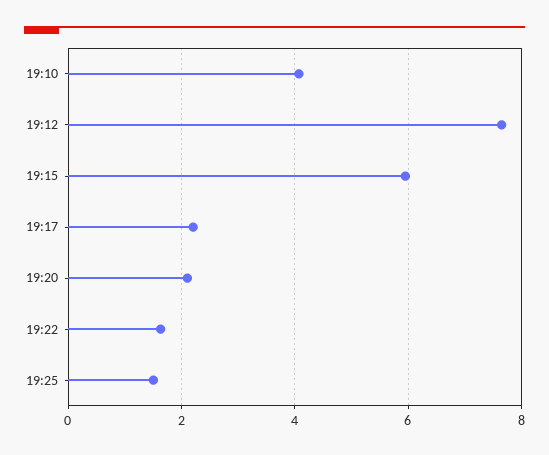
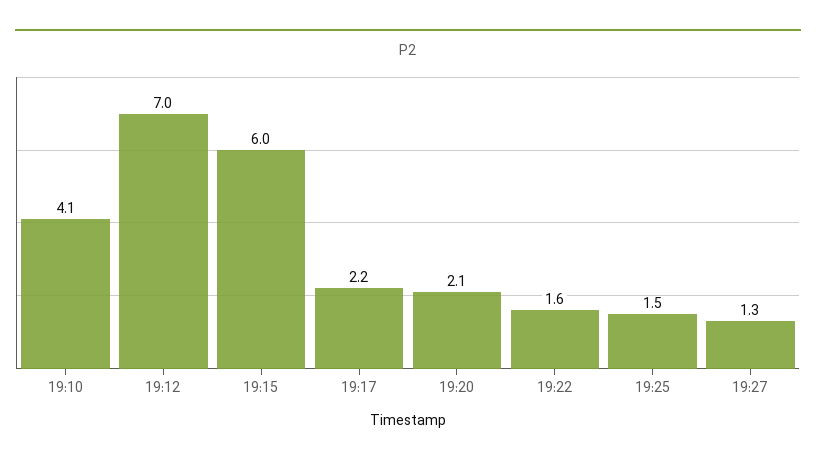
19:12: 7.6 -> 7
19:27: none -> 1.3

